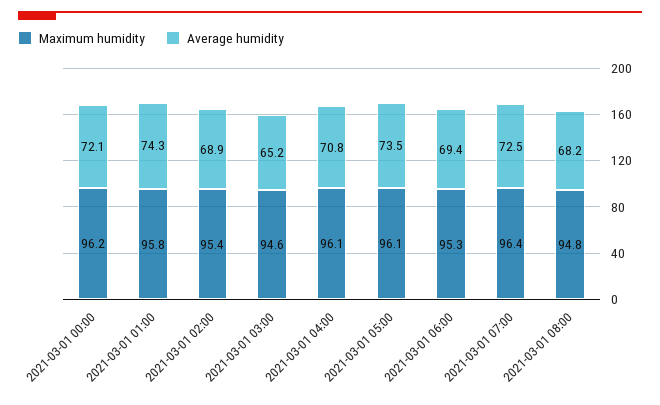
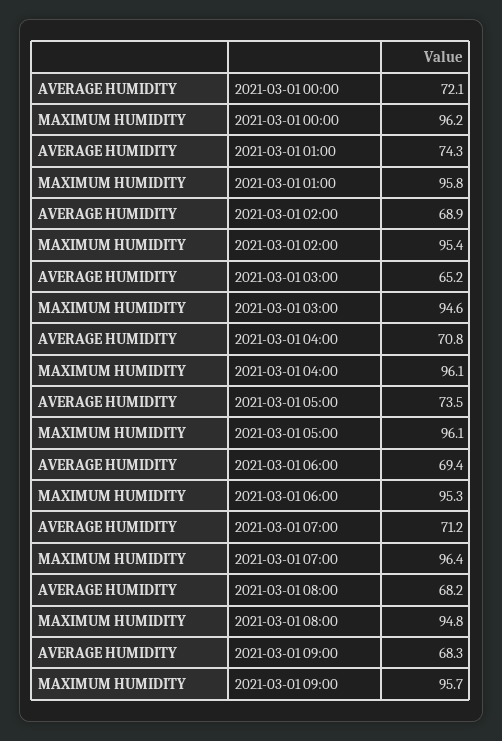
Average humidity, 2021-03-01 07:00: 72.5 -> 71.2
Average humidity, 2021-03-01 09:00: none -> 68.3
Maximum humidity, 2021-03-01 09:00: none -> 95.7

